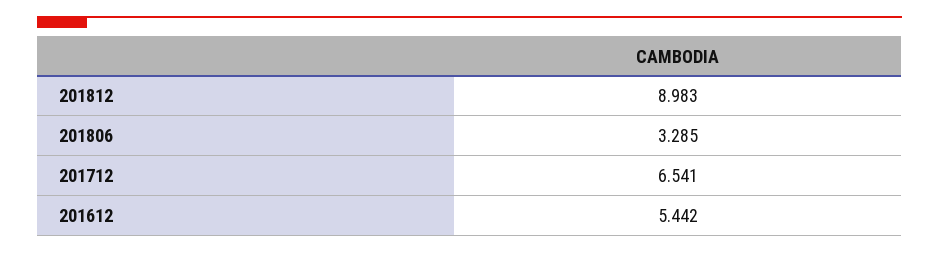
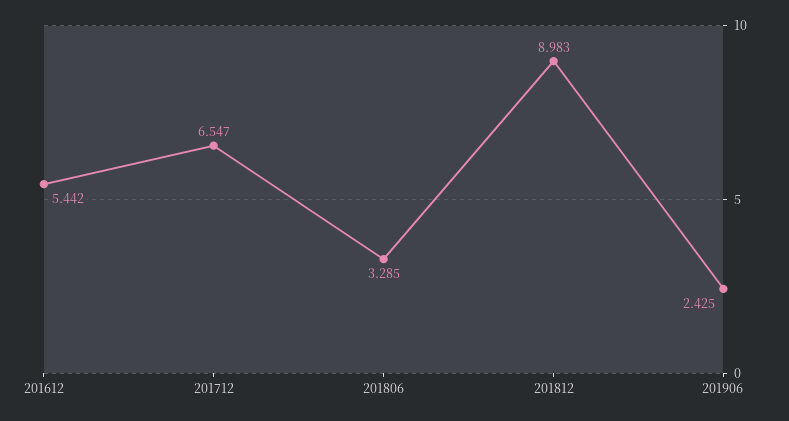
201712: 6.541 -> 6.547
201906: none -> 2.425

